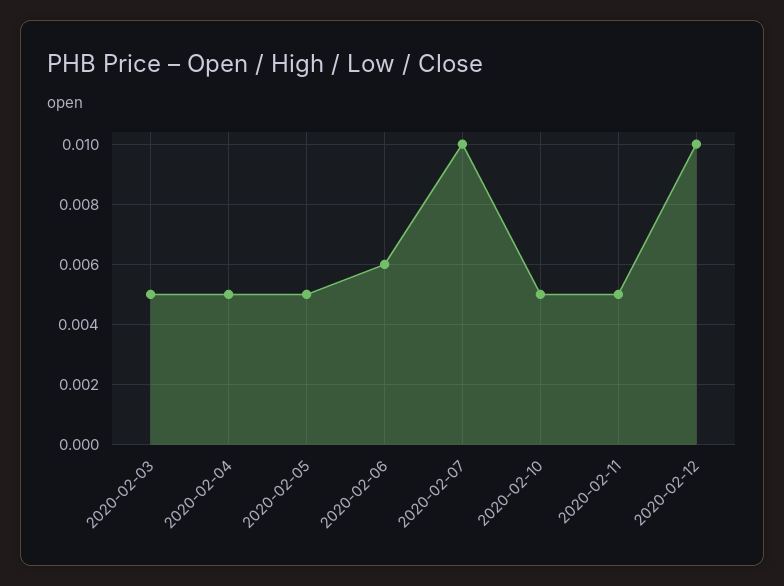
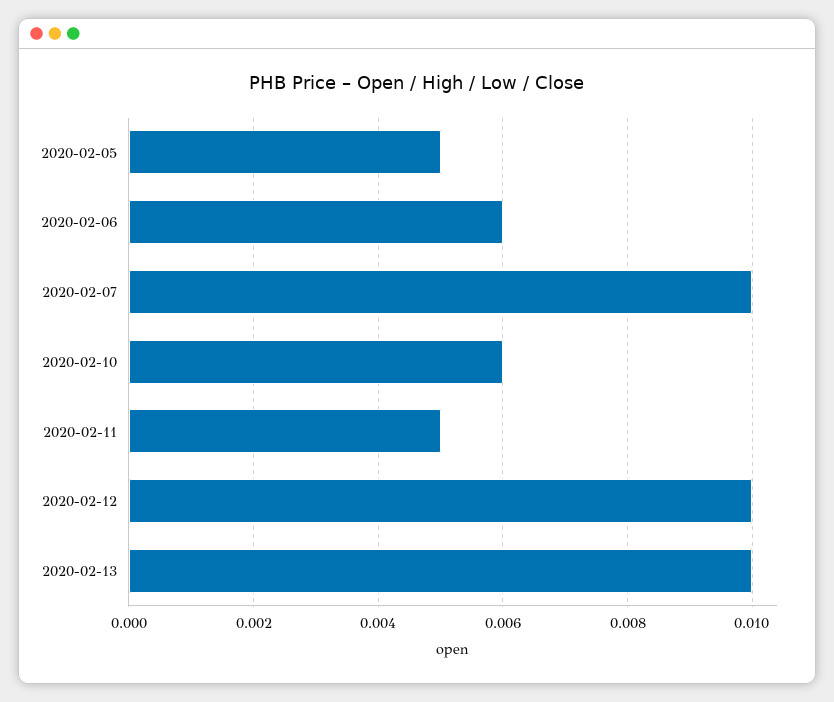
2020-02-03: 0.005 -> none
2020-02-04: 0.005 -> none
2020-02-10: 0.005 -> 0.006
2020-02-13: none -> 0.01

